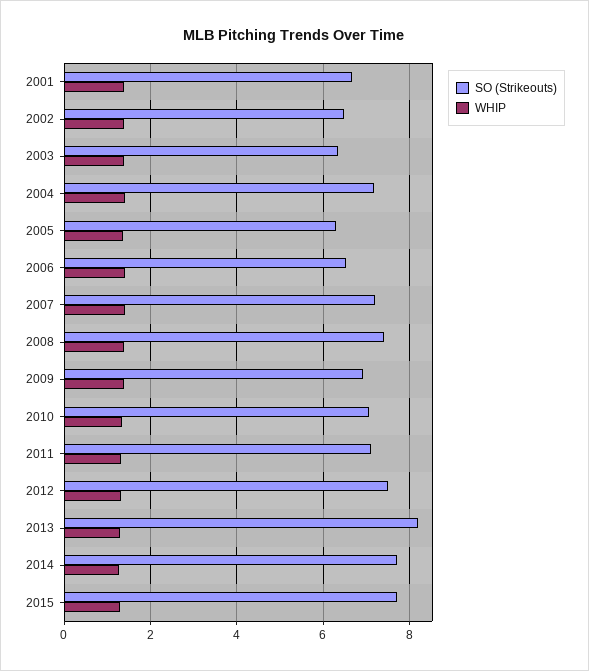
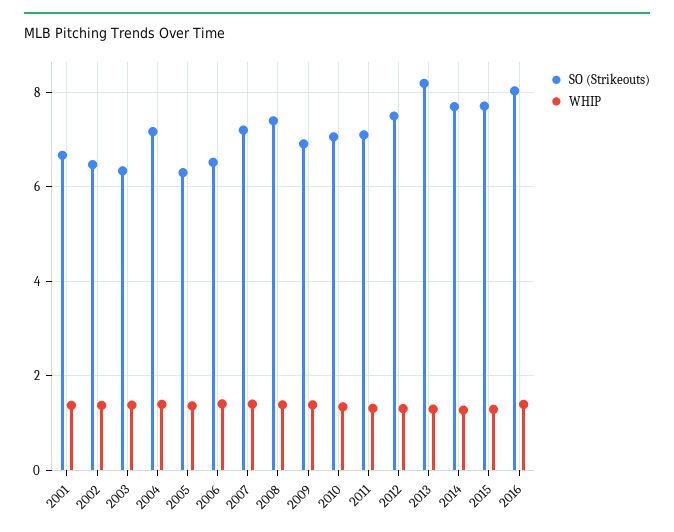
SO (Strikeouts), 2016: none -> 8
WHIP, 2016: none -> 1.4

